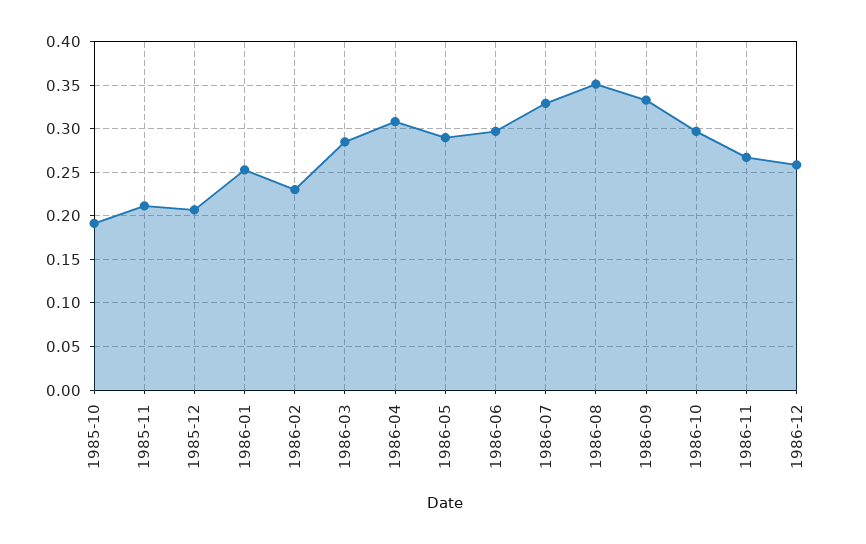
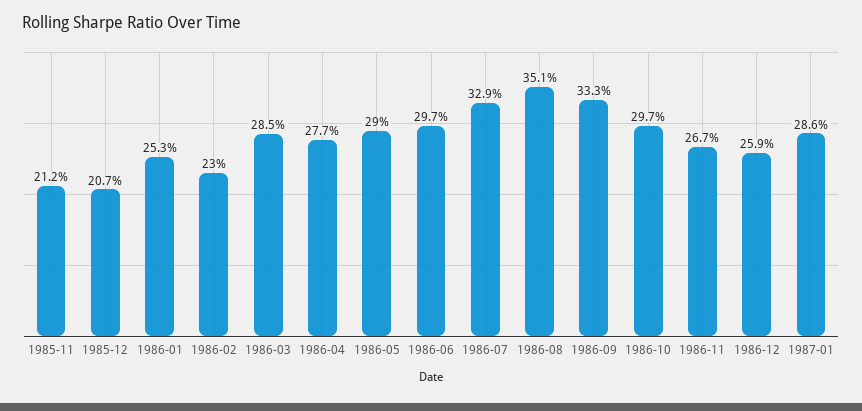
1985-10: 0.19 -> none
1986-04: 0.31 -> 0.277
1987-01: none -> 0.286

